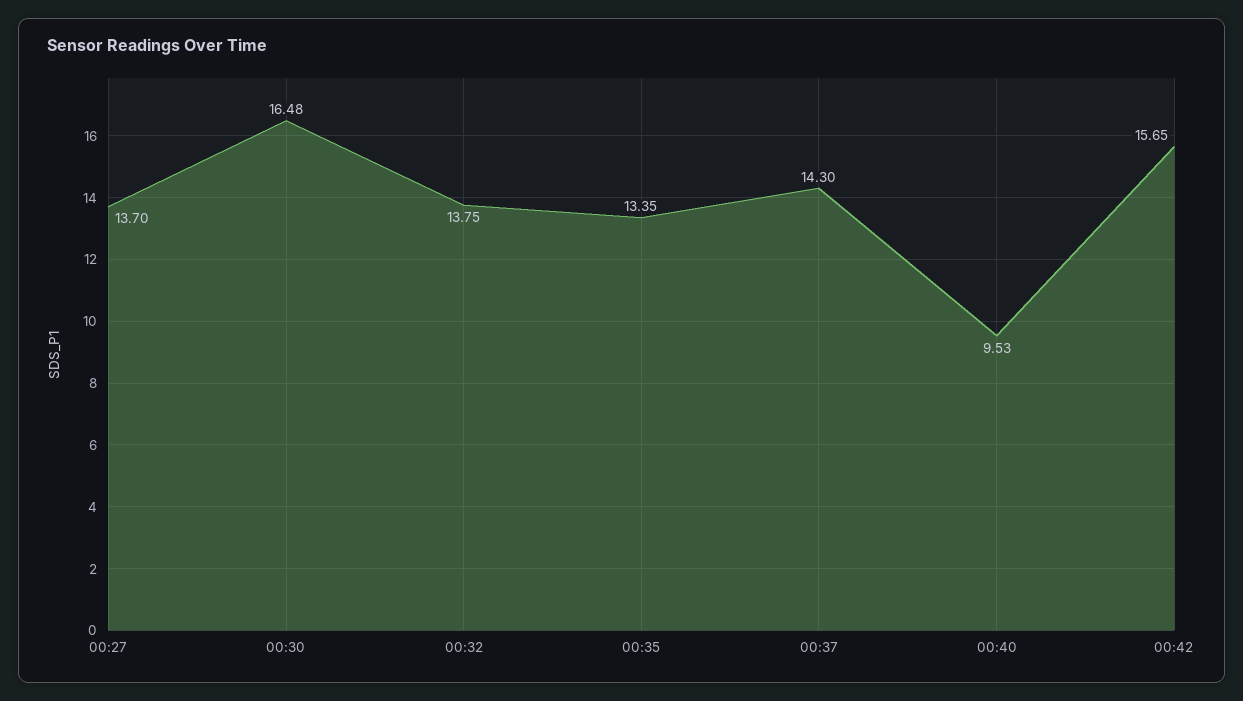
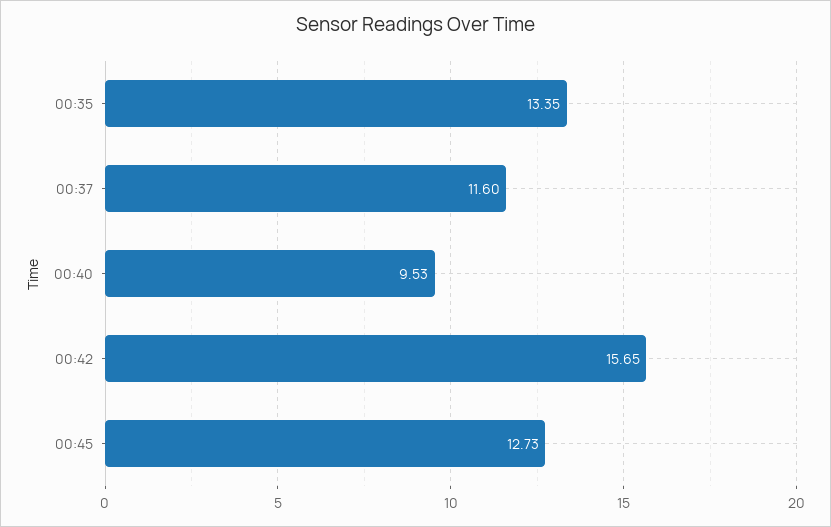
00:27: 13.7 -> none
00:30: 16.48 -> none
00:32: 13.75 -> none
00:37: 14.3 -> 11.6
00:45: none -> 12.73

